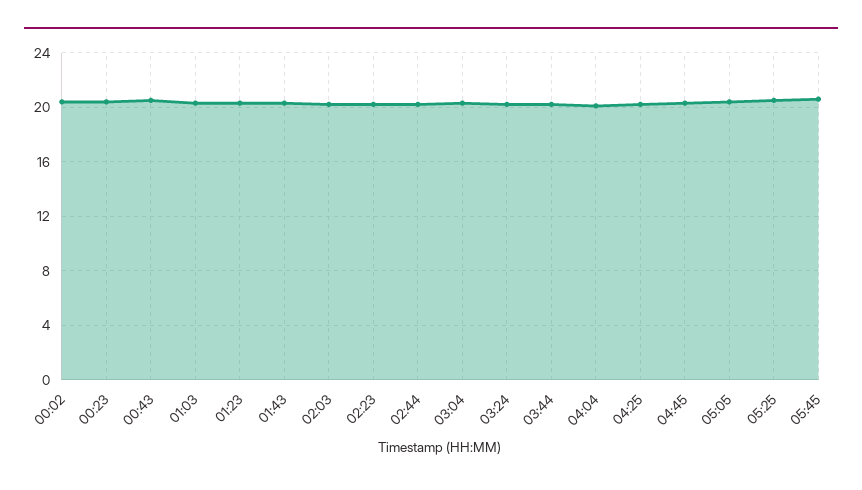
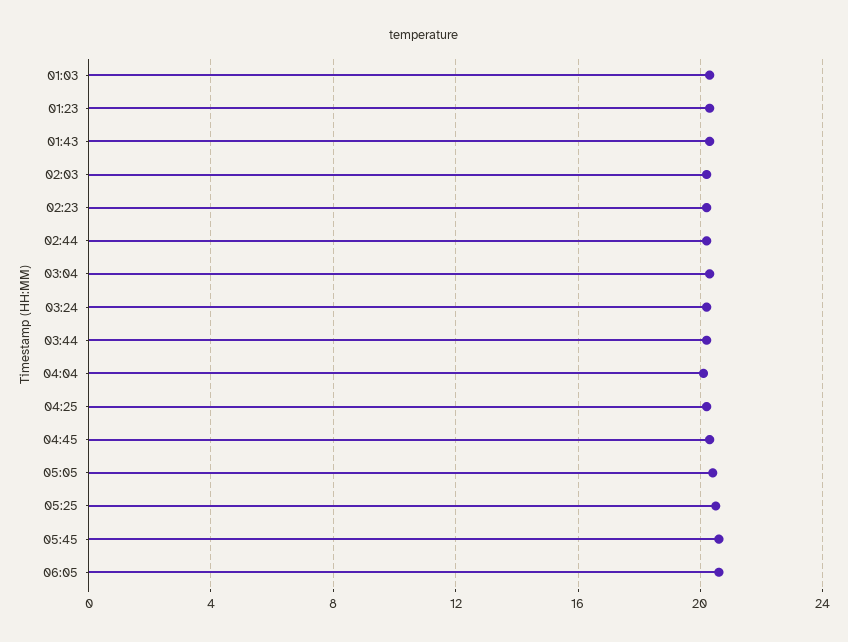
00:02: 20.5 -> none
00:23: 20.5 -> none
00:43: 20.5 -> none
06:05: none -> 20.5

